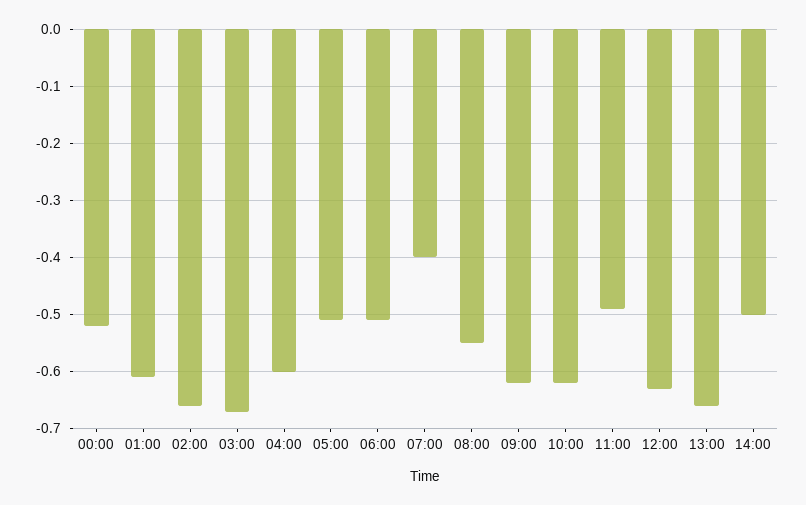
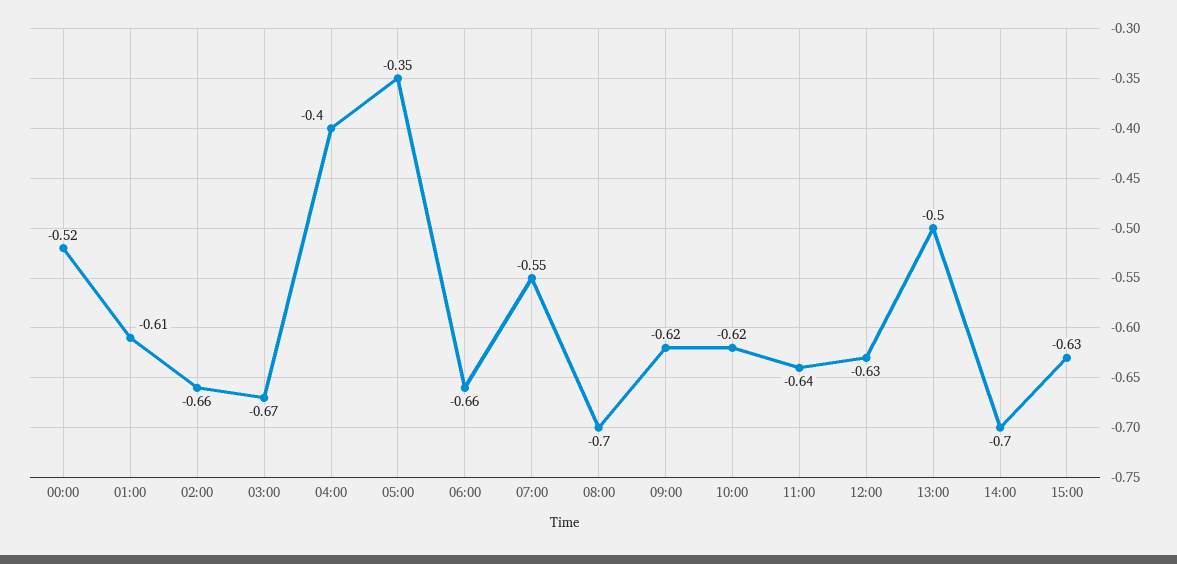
04:00: -0.6 -> -0.4
05:00: -0.5 -> -0.35
06:00: -0.5 -> -0.66
07:00: -0.4 -> -0.55
08:00: -0.55 -> -0.7
11:00: -0.5 -> -0.64
13:00: -0.65 -> -0.5
14:00: -0.5 -> -0.7
15:00: none -> -0.63

